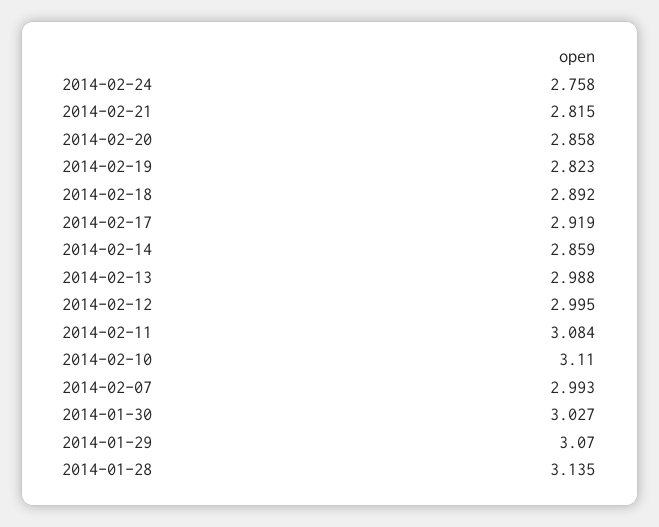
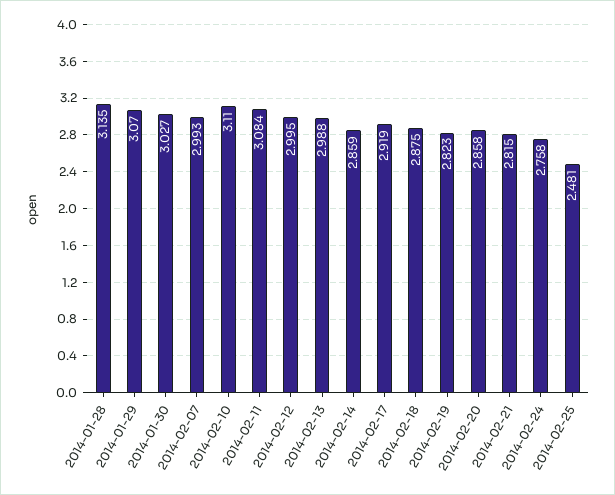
2014-02-18: 2.892 -> 2.875
2014-02-25: none -> 2.481

